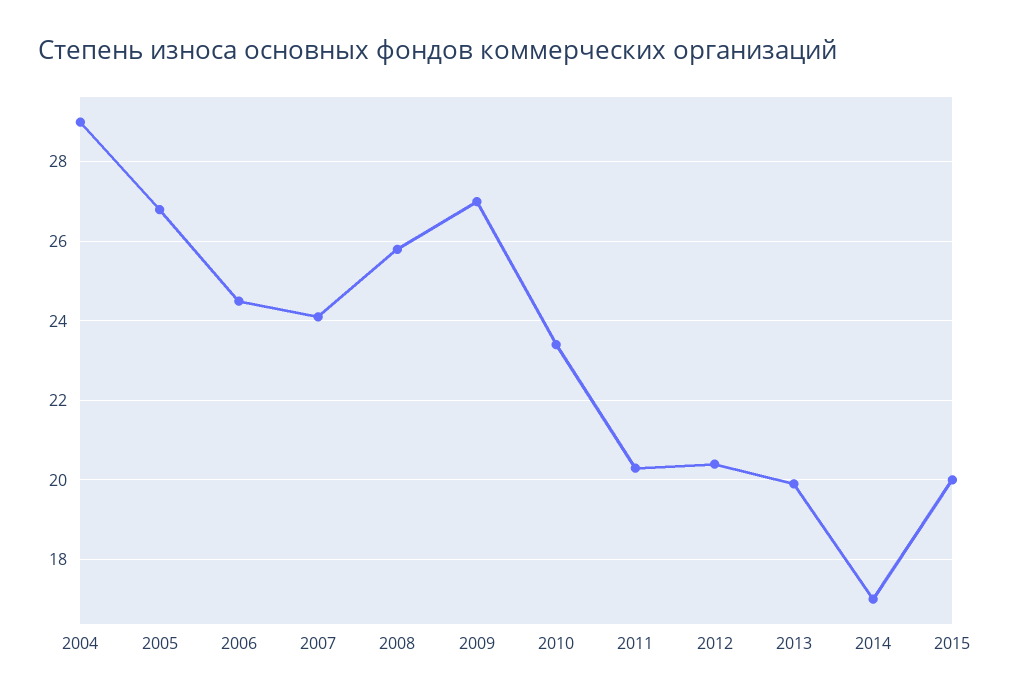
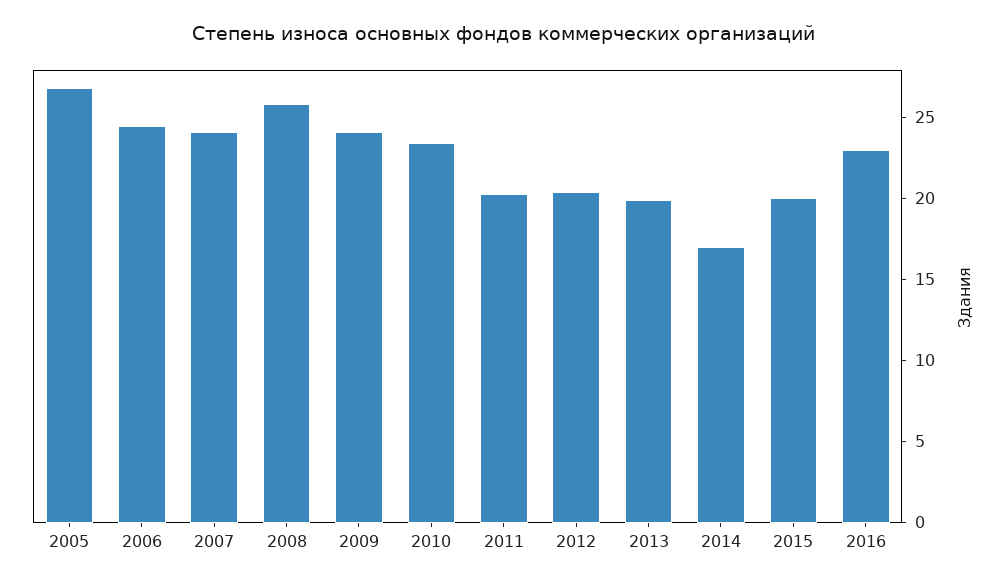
2004: 29 -> none
2009: 27 -> 24
2016: none -> 23

